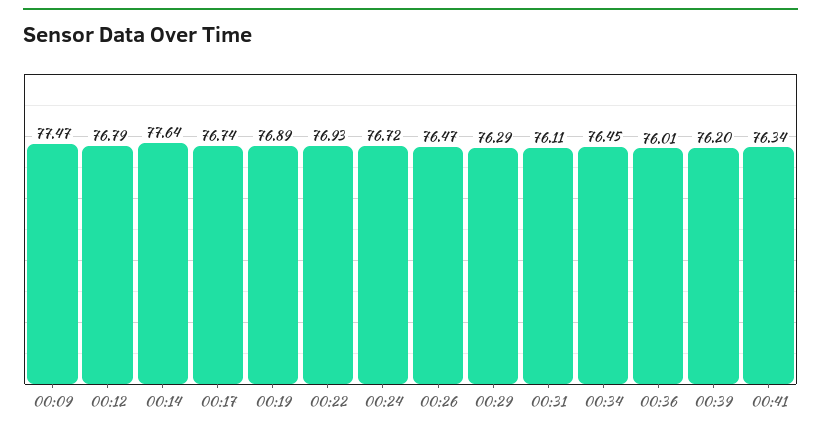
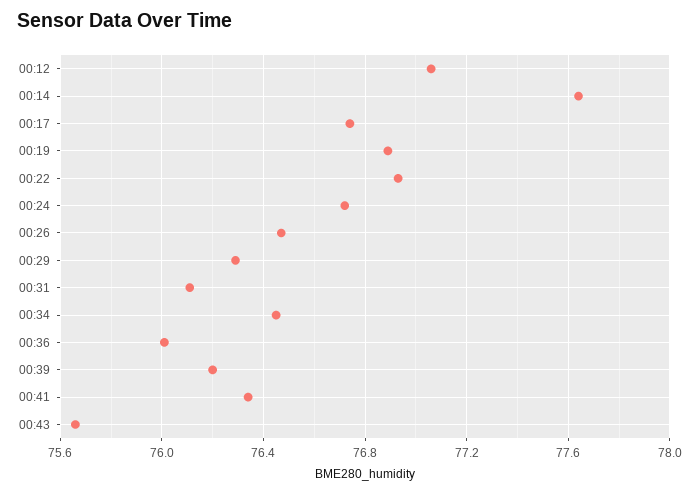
00:09: 77.47 -> none
00:12: 76.79 -> 77.05
00:43: none -> 75.65

